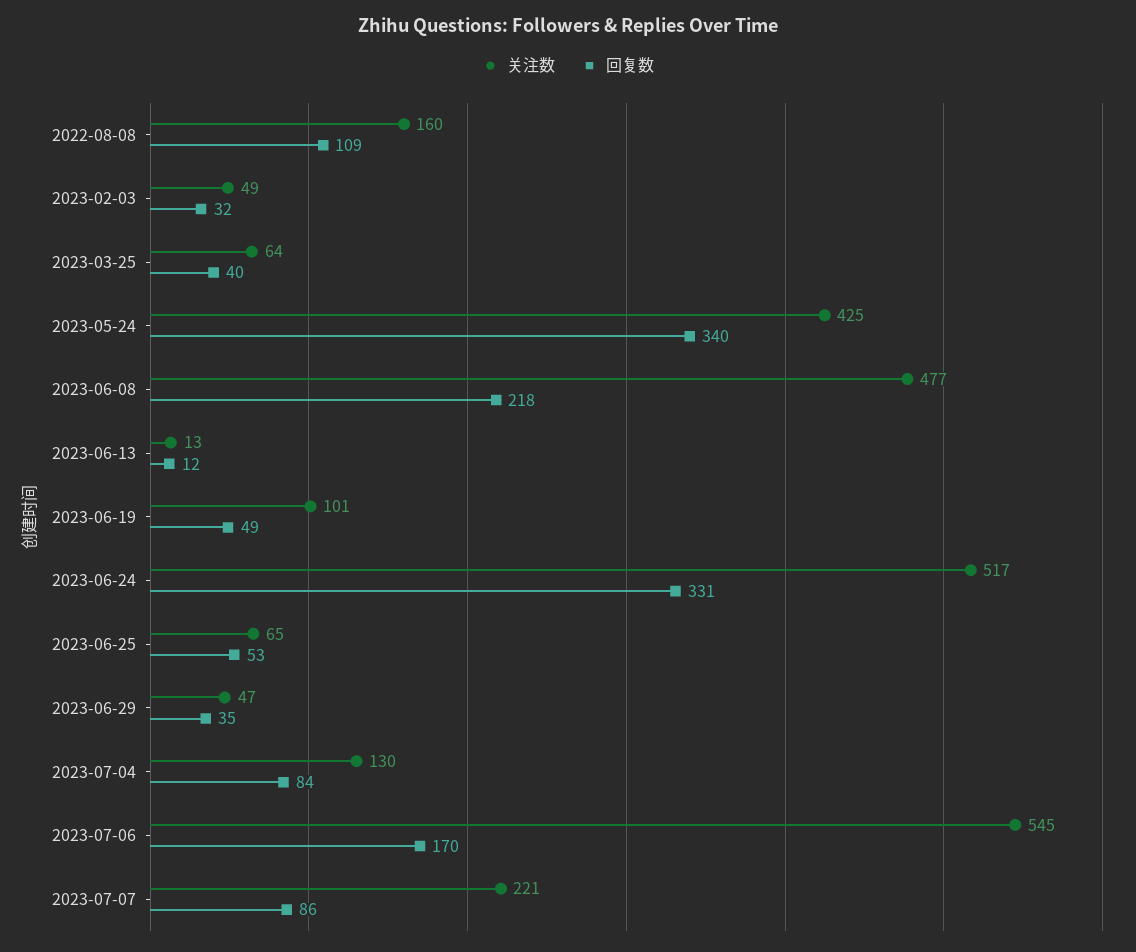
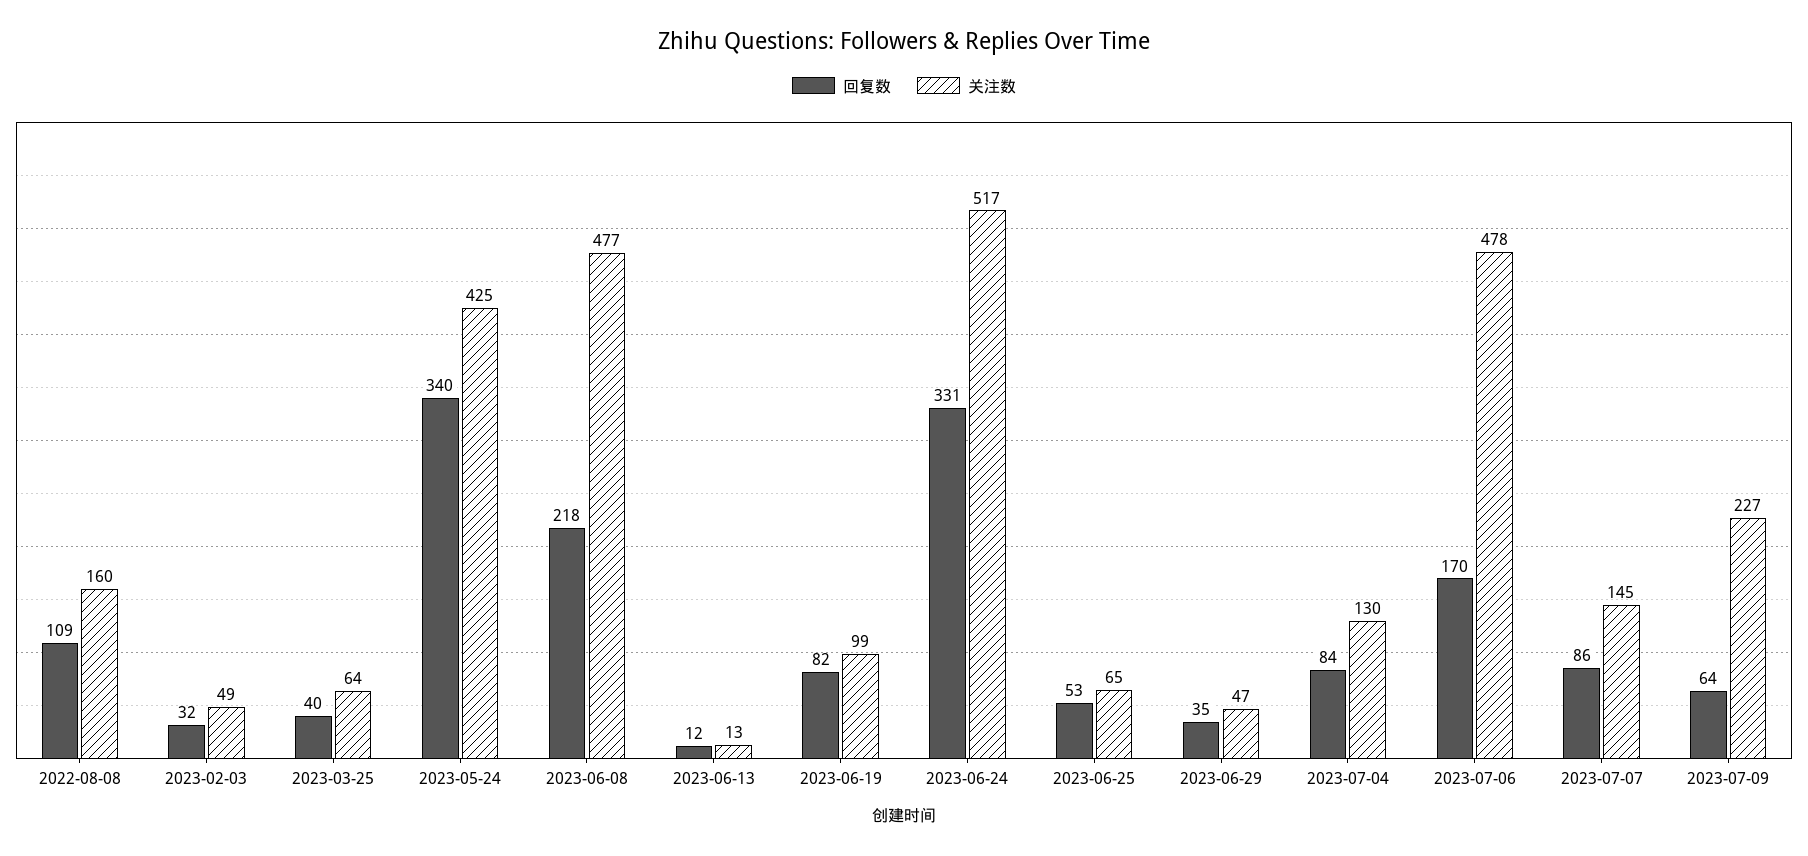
关注数, 2023-06-19: 101 -> 99
回复数, 2023-06-19: 49 -> 82
关注数, 2023-07-06: 545 -> 478
关注数, 2023-07-07: 221 -> 145
回复数, 2023-07-09: none -> 64
关注数, 2023-07-09: none -> 227

